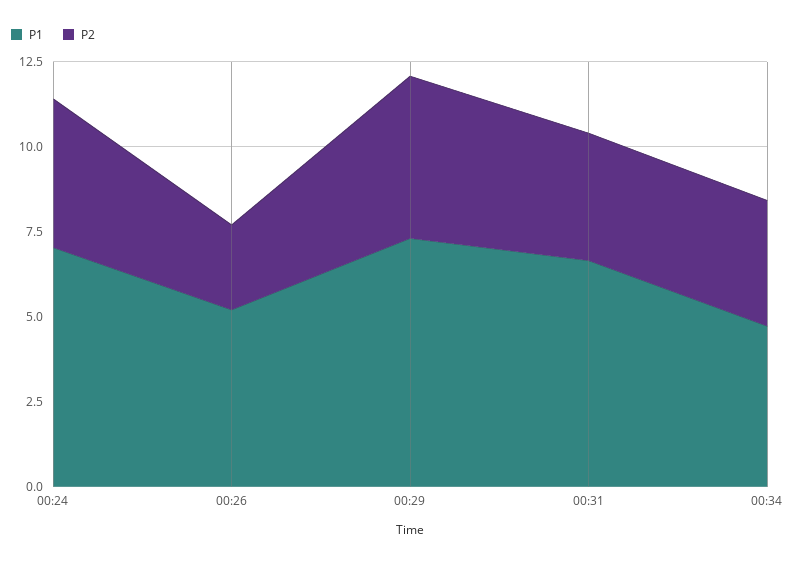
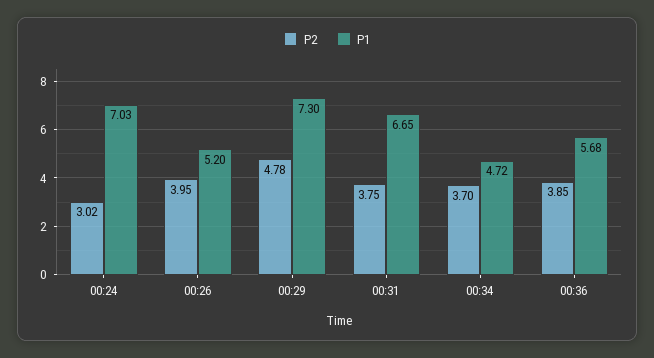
P2, 00:24: 4.5 -> 3.02
P2, 00:26: 2.5 -> 3.95
P2, 00:36: none -> 3.85
P1, 00:36: none -> 5.68

